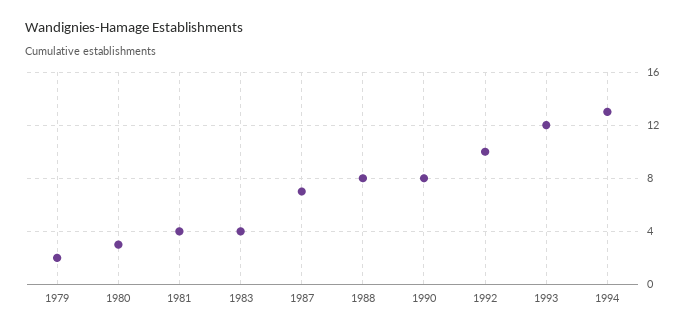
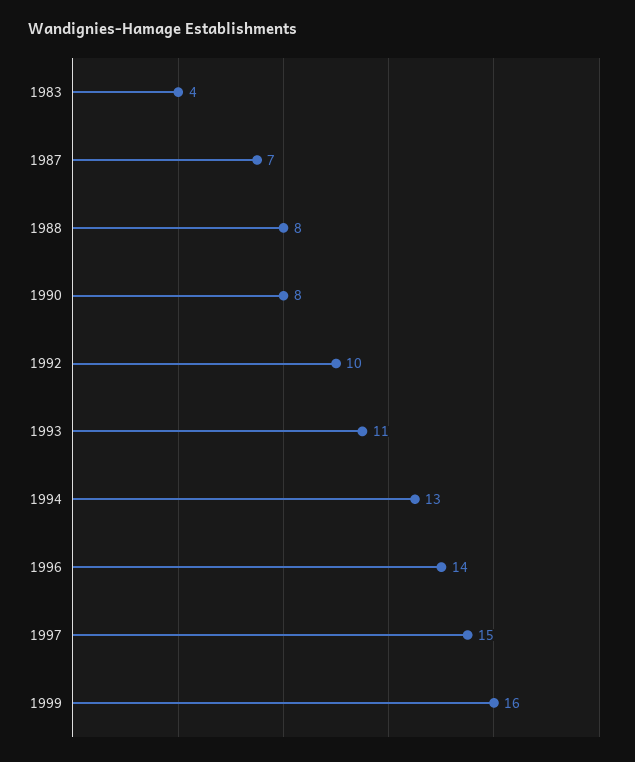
1979: 2 -> none
1980: 3 -> none
1981: 4 -> none
1993: 12 -> 11
1996: none -> 14
1997: none -> 15
1999: none -> 16

